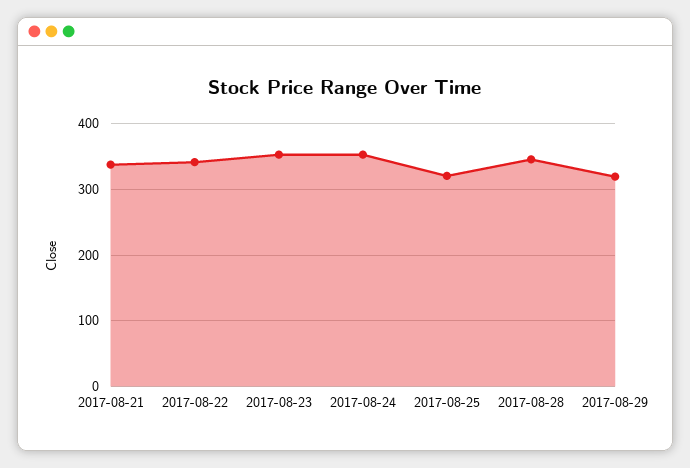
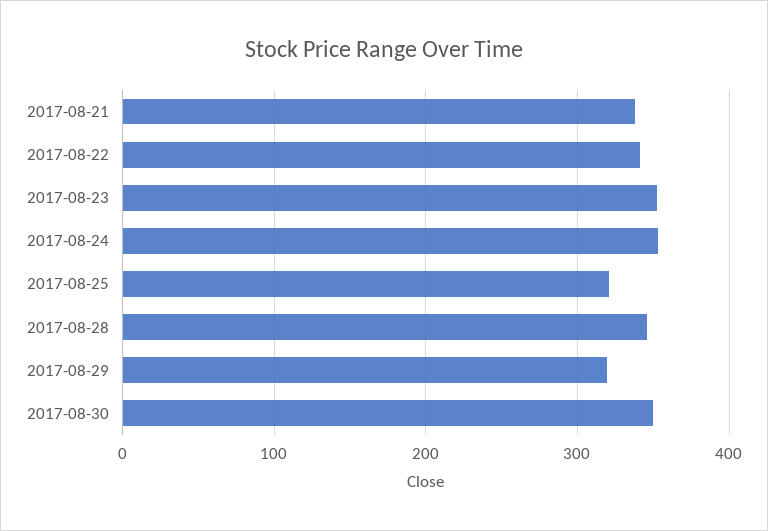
2017-08-30: none -> 350

